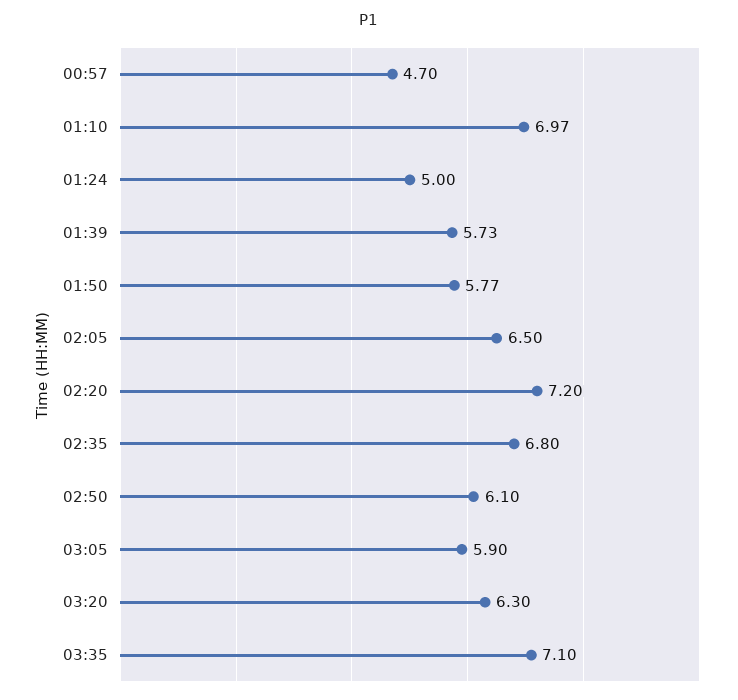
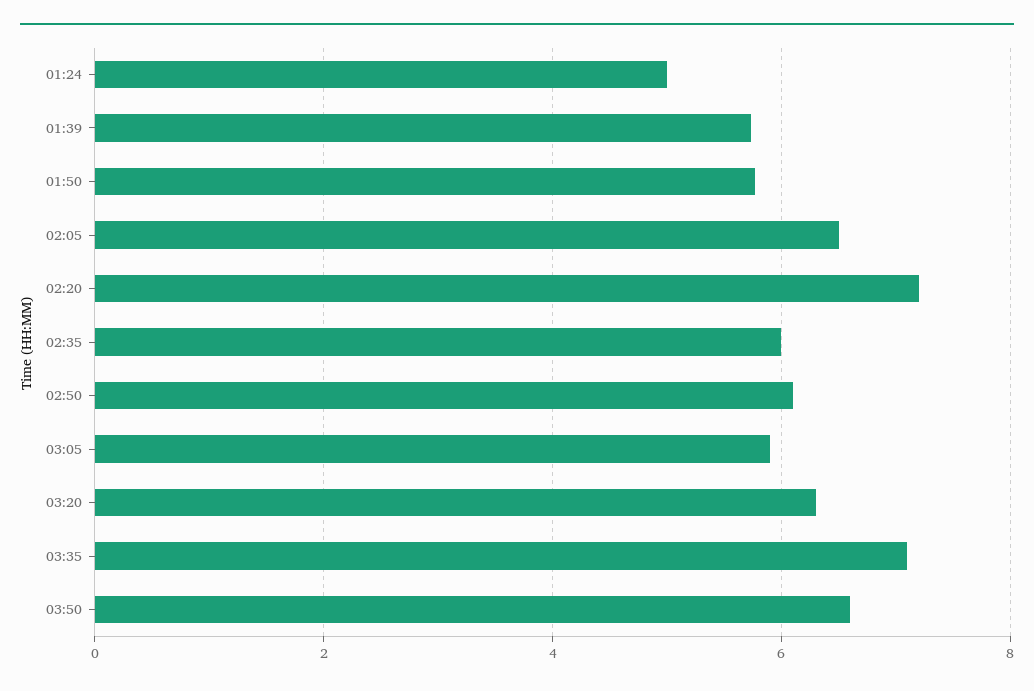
00:57: 4.7 -> none
01:10: 6.97 -> none
02:35: 6.8 -> 6
03:50: none -> 6.6

